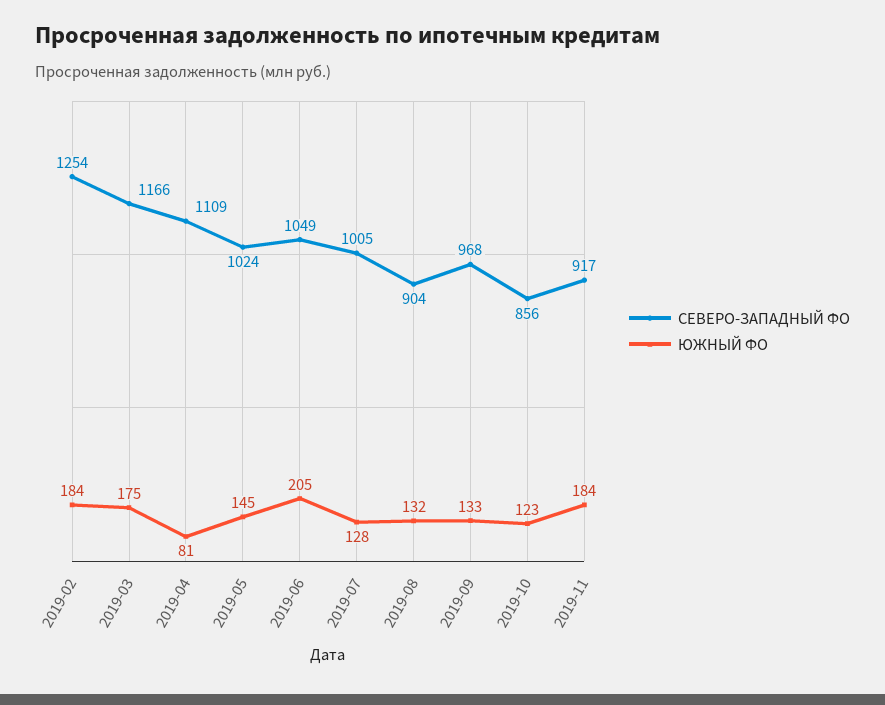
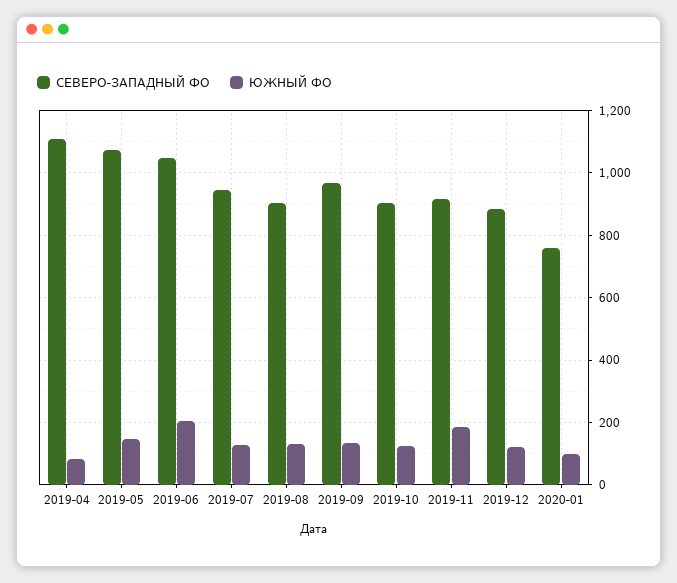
СЕВЕРО-ЗАПАДНЫЙ ФО, 2019-02: 1254 -> none
ЮЖНЫЙ ФО, 2019-02: 184 -> none
СЕВЕРО-ЗАПАДНЫЙ ФО, 2019-03: 1166 -> none
ЮЖНЫЙ ФО, 2019-03: 175 -> none
СЕВЕРО-ЗАПАДНЫЙ ФО, 2019-05: 1024 -> 1080
СЕВЕРО-ЗАПАДНЫЙ ФО, 2019-07: 1005 -> 940
СЕВЕРО-ЗАПАДНЫЙ ФО, 2019-10: 856 -> 900
СЕВЕРО-ЗАПАДНЫЙ ФО, 2019-12: none -> 880
ЮЖНЫЙ ФО, 2019-12: none -> 120
СЕВЕРО-ЗАПАДНЫЙ ФО, 2020-01: none -> 760
ЮЖНЫЙ ФО, 2020-01: none -> 100

